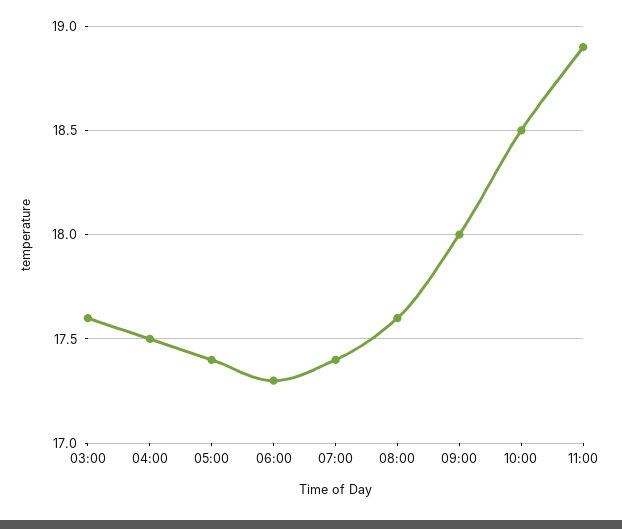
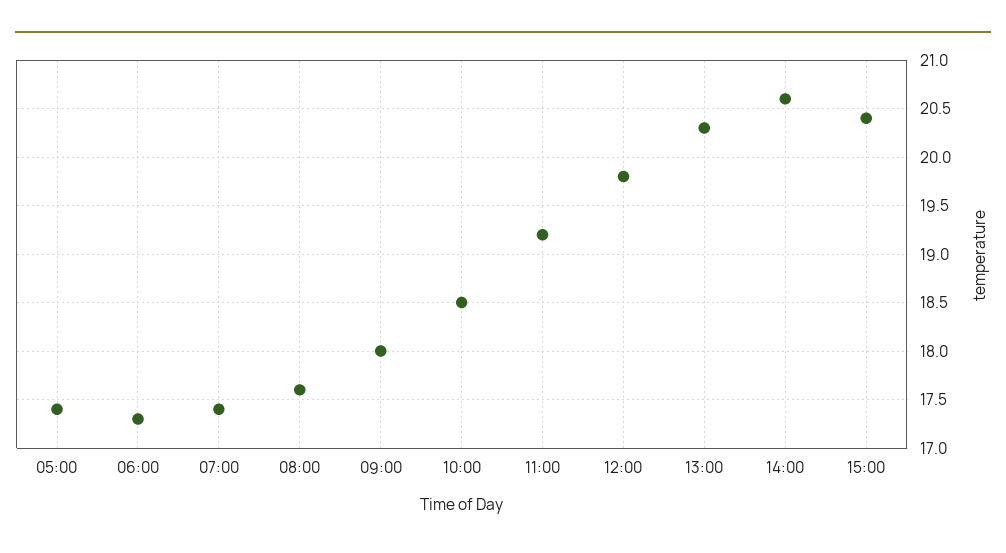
03:00: 17.6 -> none
04:00: 17.5 -> none
11:00: 18.9 -> 19.2
12:00: none -> 19.8
13:00: none -> 20.3
14:00: none -> 20.6
15:00: none -> 20.4

